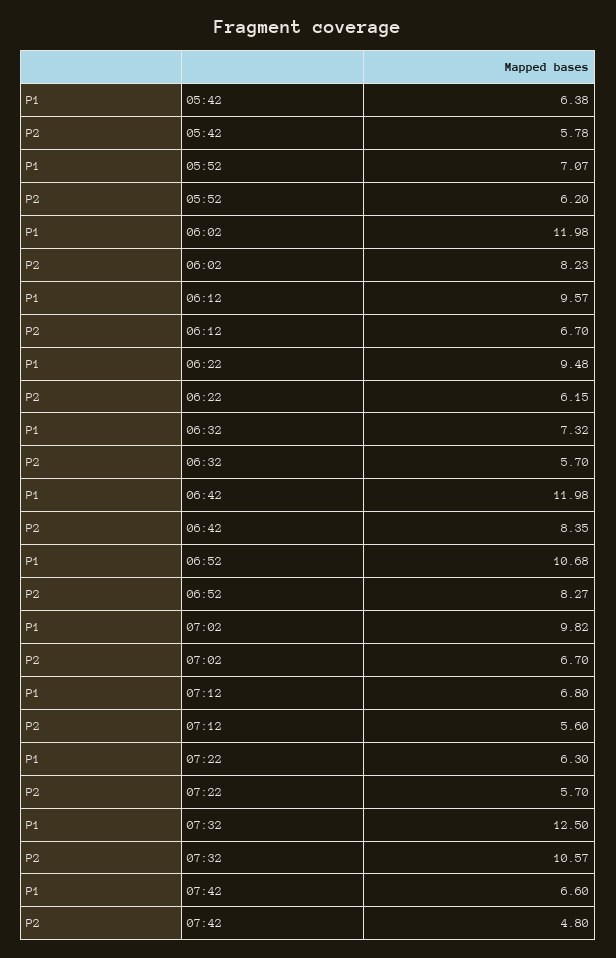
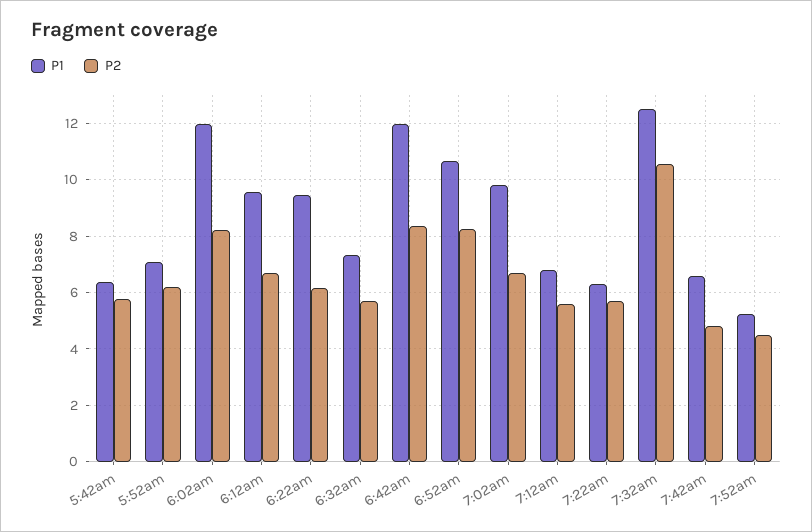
P1, 7:52am: none -> 5.25
P2, 7:52am: none -> 4.5

